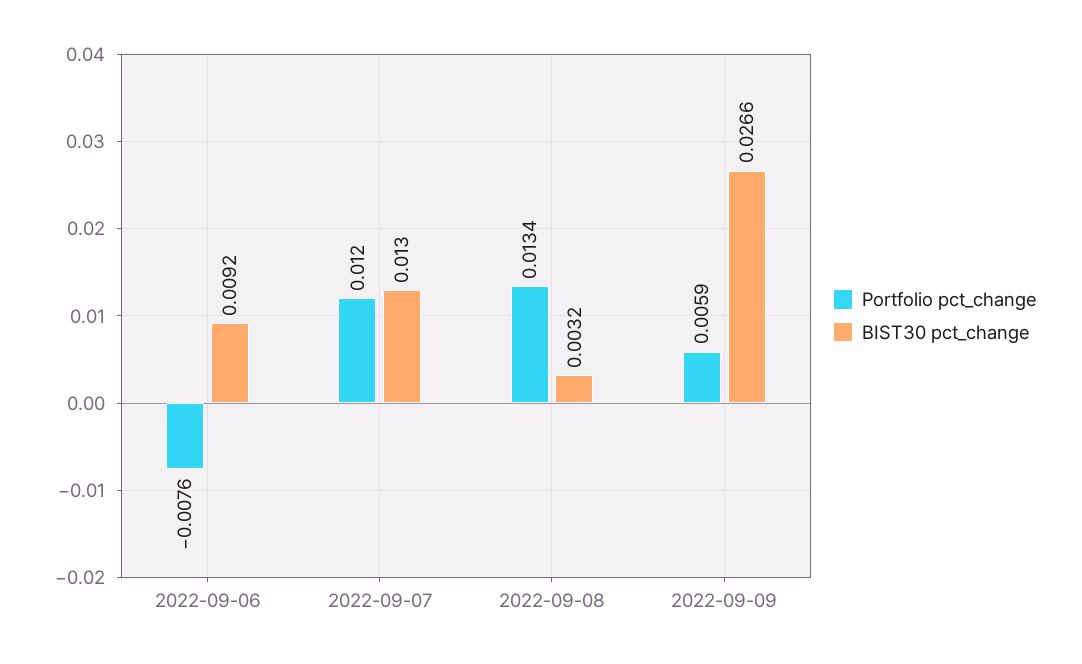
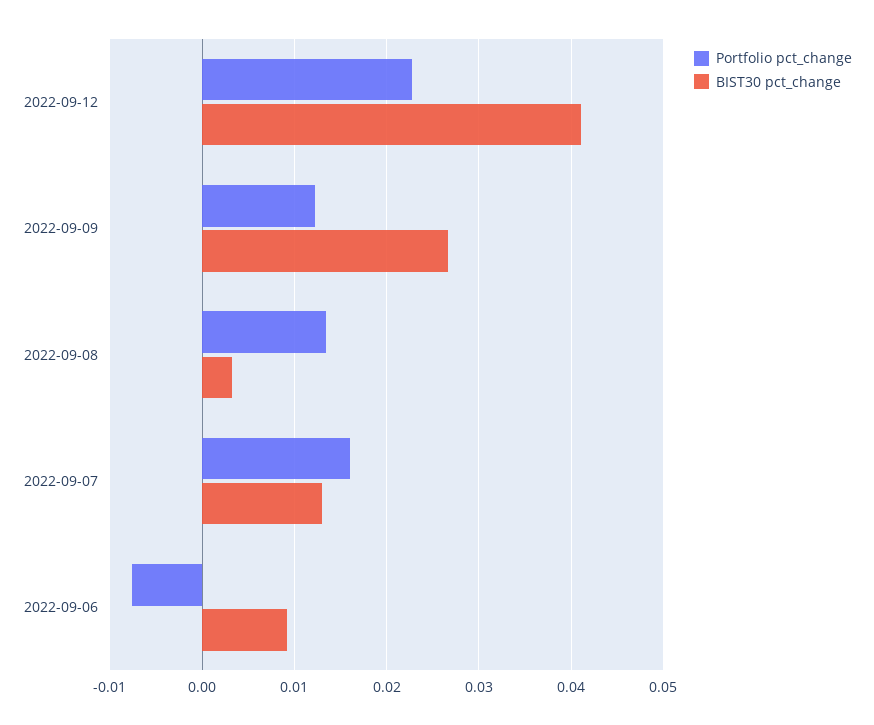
Portfolio pct_change, 2022-09-07: 0.012 -> 0.016
Portfolio pct_change, 2022-09-09: 0.0059 -> 0.012
Portfolio pct_change, 2022-09-12: none -> 0.023
BIST30 pct_change, 2022-09-12: none -> 0.041

